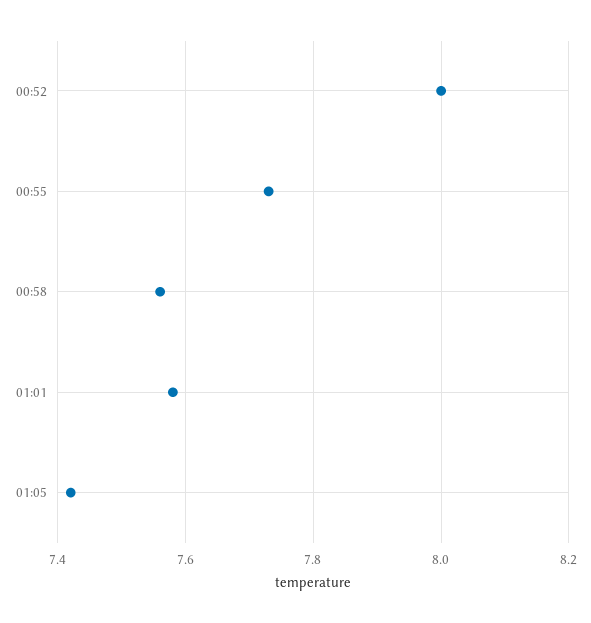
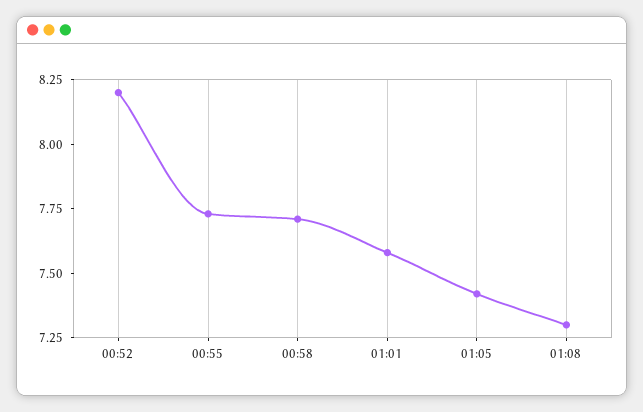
00:52: 8 -> 8.2
00:58: 7.55 -> 7.7
01:08: none -> 7.3

